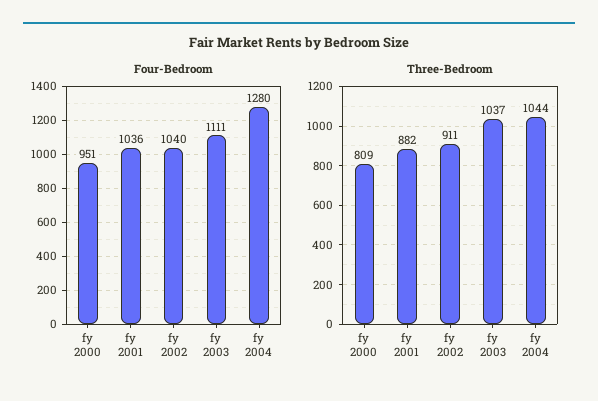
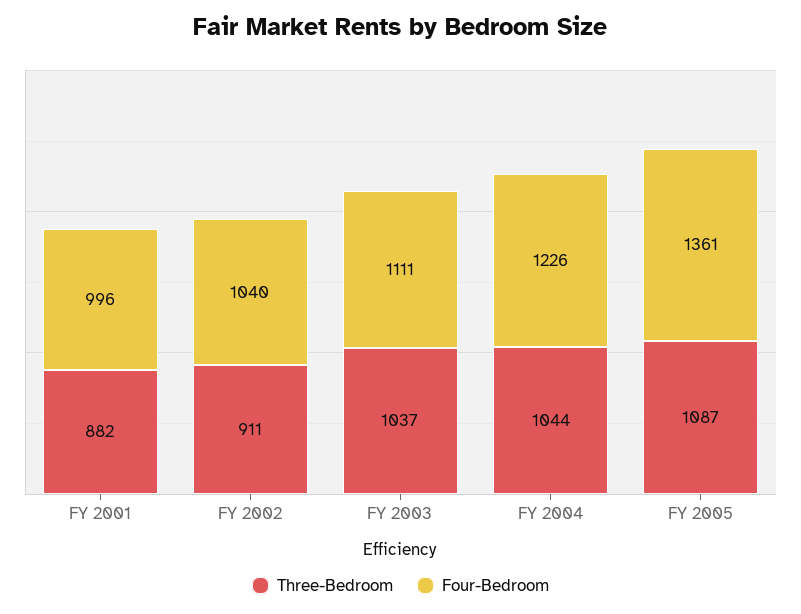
Four-Bedroom, fy 2000: 951 -> none
Four-Bedroom, fy 2001: 1036 -> 996
Four-Bedroom, fy 2004: 1280 -> 1226
Three-Bedroom, fy 2000: 809 -> none
Three-Bedroom, FY 2005: none -> 1087
Four-Bedroom, FY 2005: none -> 1361

